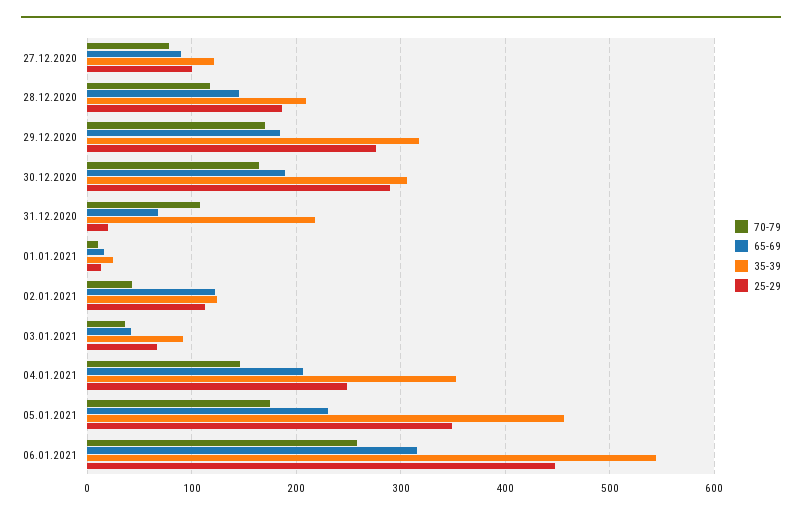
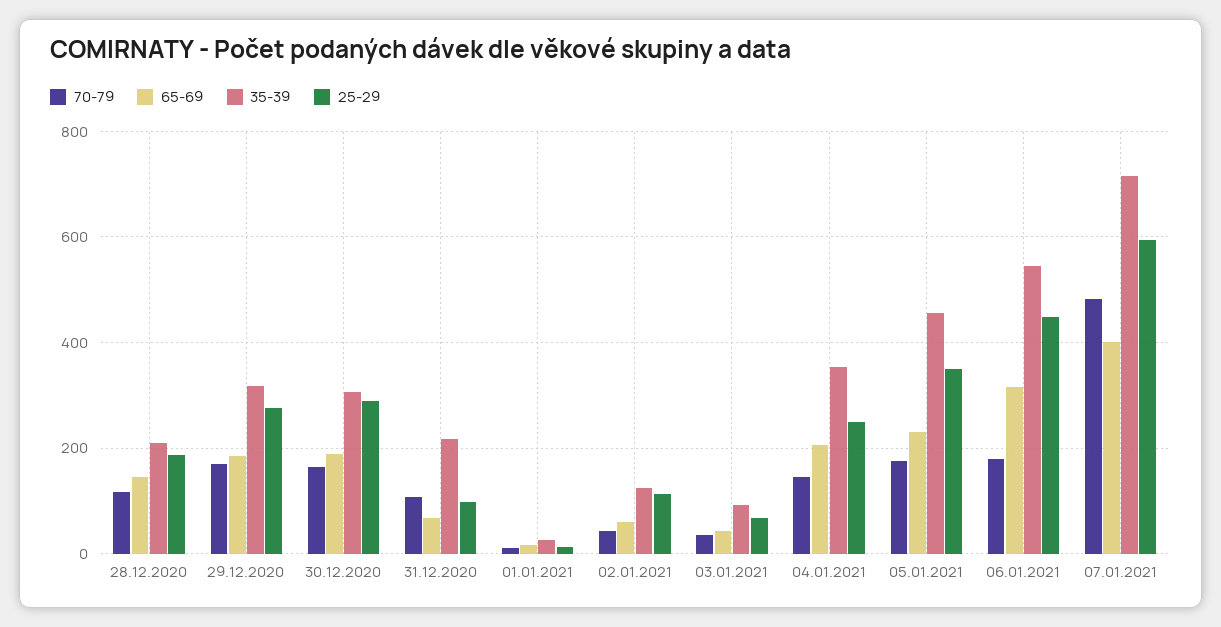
70-79, 27.12.2020: 80 -> none
65-69, 27.12.2020: 90 -> none
35-39, 27.12.2020: 120 -> none
25-29, 27.12.2020: 100 -> none
25-29, 31.12.2020: 20 -> 100
65-69, 02.01.2021: 120 -> 60
70-79, 06.01.2021: 260 -> 180
70-79, 07.01.2021: none -> 480
65-69, 07.01.2021: none -> 400
35-39, 07.01.2021: none -> 720
25-29, 07.01.2021: none -> 600

